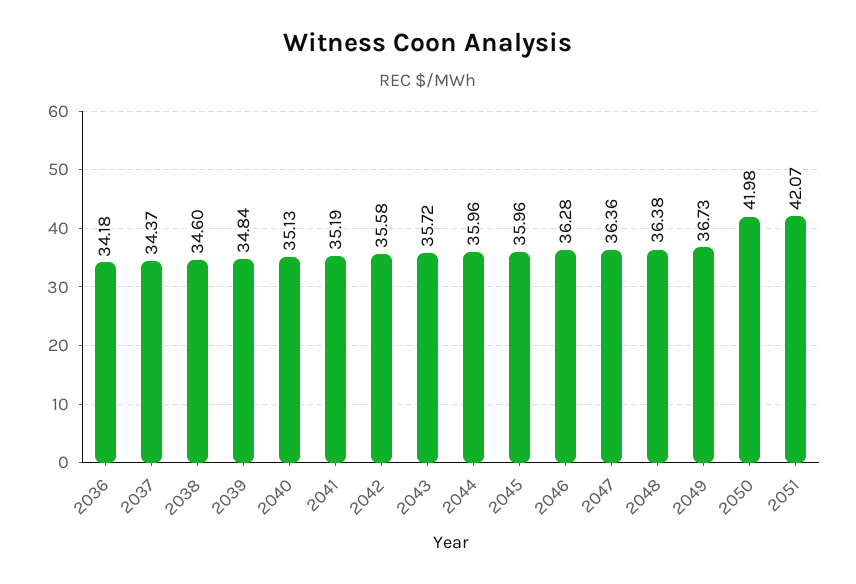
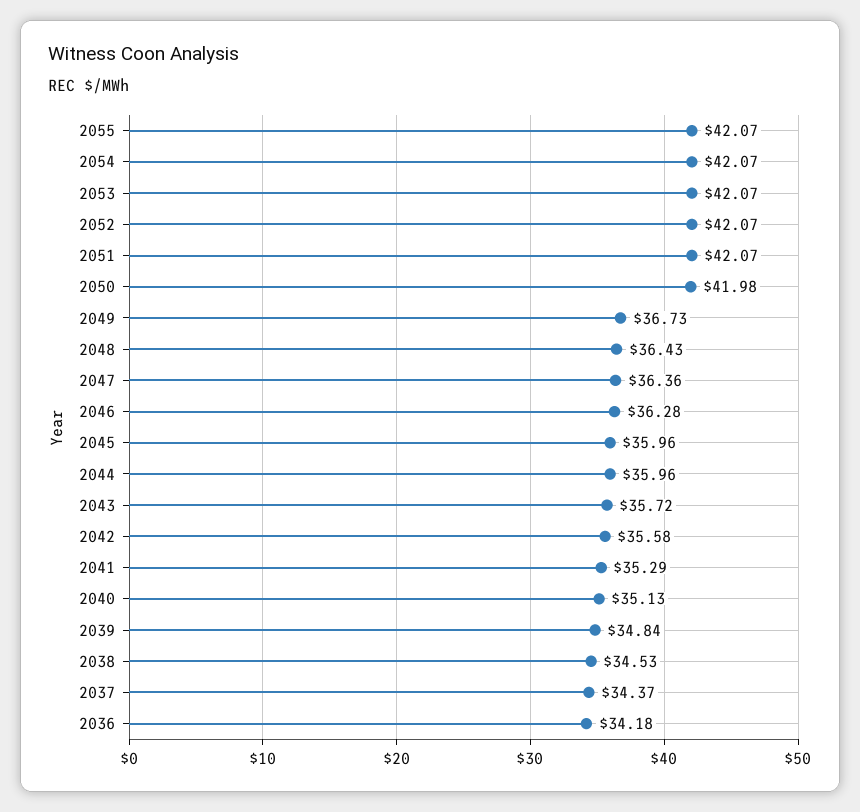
2038: 34.6 -> 34.53
2041: 35.19 -> 35.29
2048: 36.38 -> 36.43
2055: none -> 42.07
2054: none -> 42.07
2053: none -> 42.07
2052: none -> 42.07

